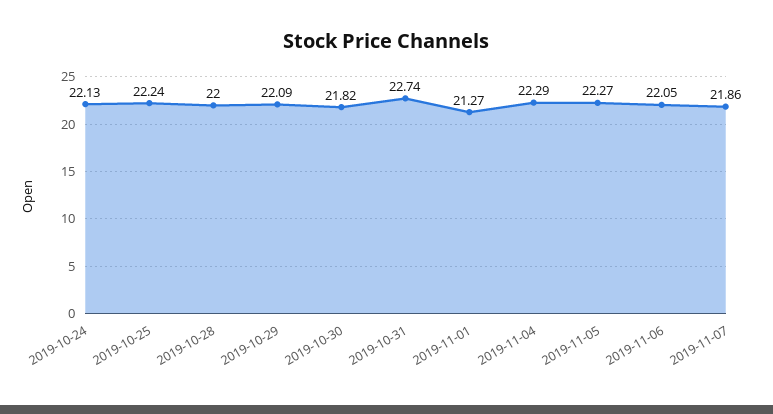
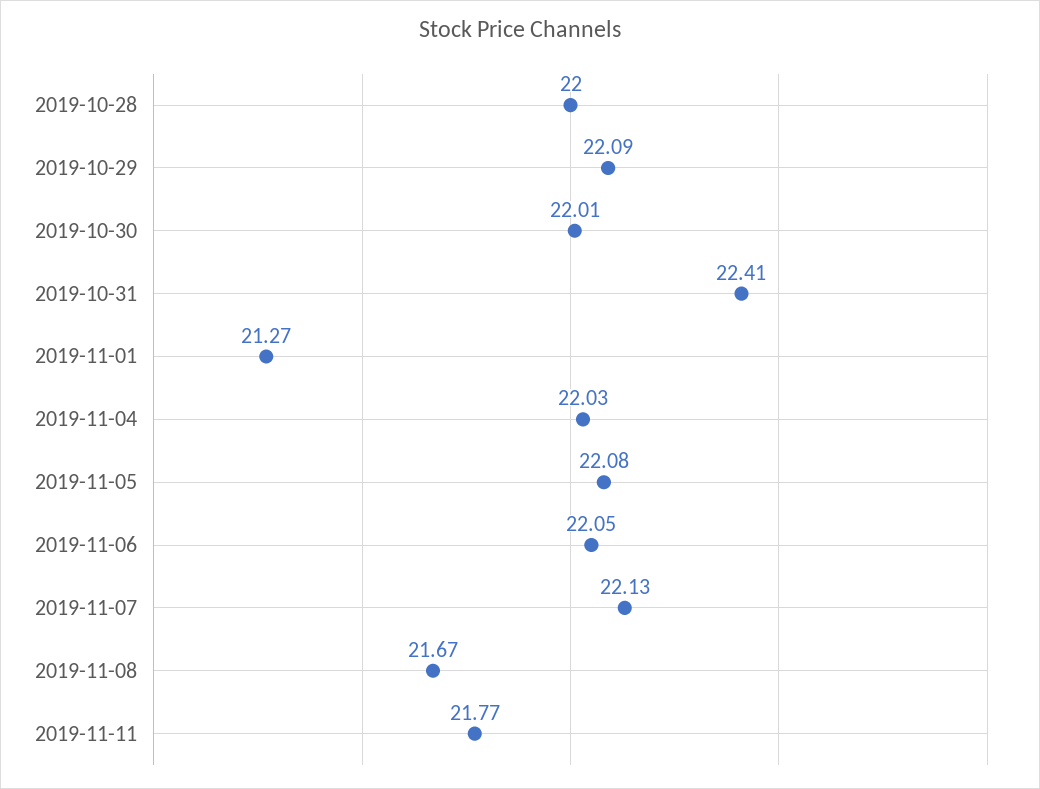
2019-10-24: 22.13 -> none
2019-10-25: 22.24 -> none
2019-10-30: 21.82 -> 22.01
2019-10-31: 22.74 -> 22.41
2019-11-04: 22.29 -> 22.03
2019-11-05: 22.27 -> 22.08
2019-11-07: 21.86 -> 22.13
2019-11-08: none -> 21.67
2019-11-11: none -> 21.77

